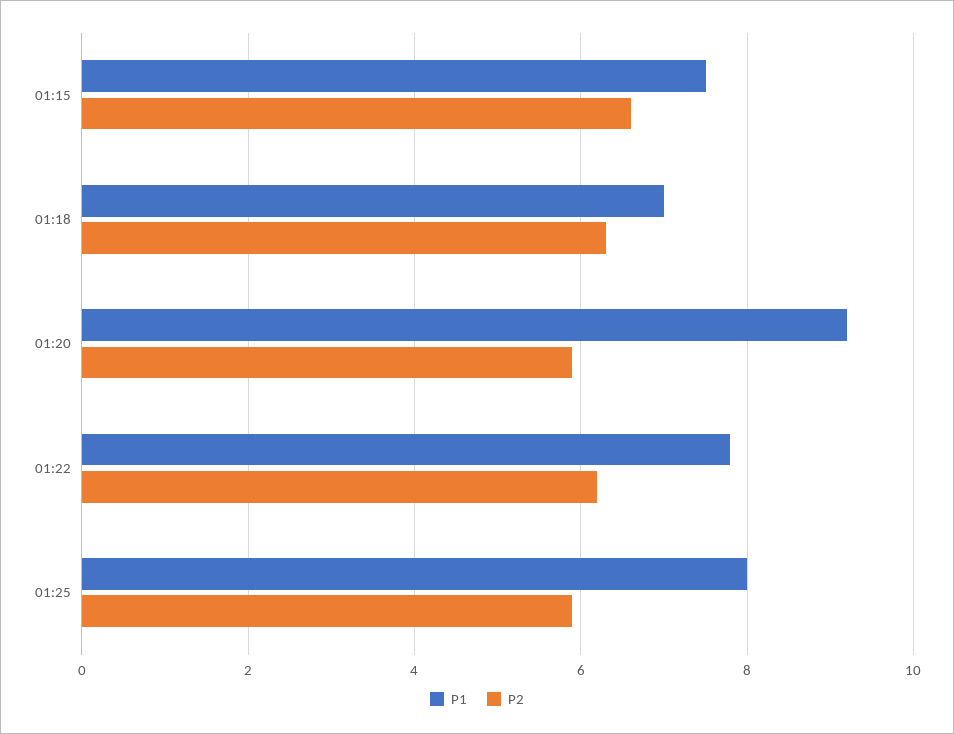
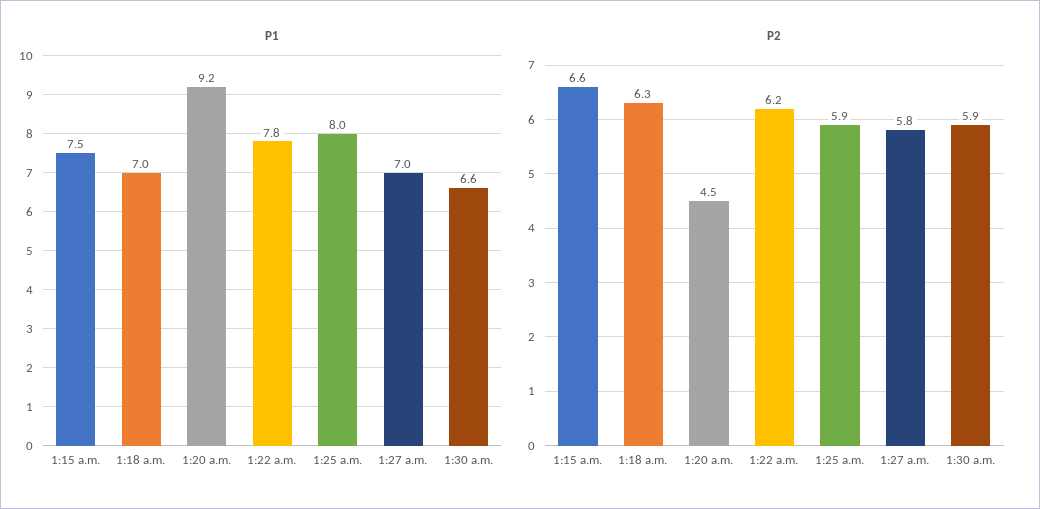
P2, 01:20: 6 -> 4.5
P1, 1:27 a.m.: none -> 7
P1, 1:30 a.m.: none -> 6.6
P2, 1:27 a.m.: none -> 5.8
P2, 1:30 a.m.: none -> 5.9

